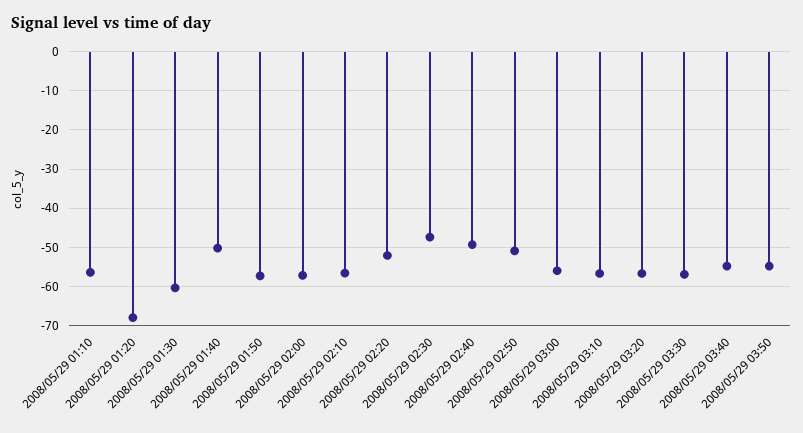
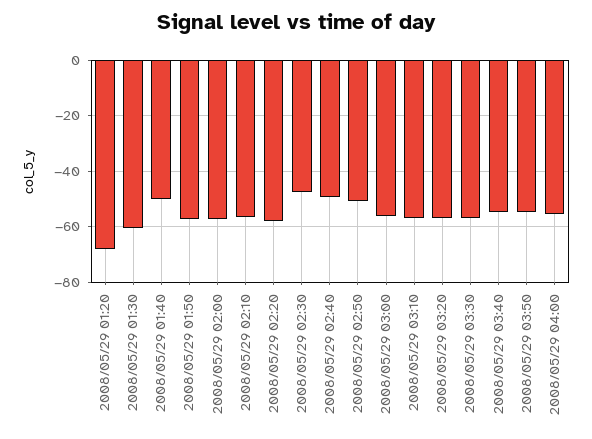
2008/05/29 01:10: -56 -> none
2008/05/29 02:20: -52 -> -57.5
2008/05/29 04:00: none -> -55

